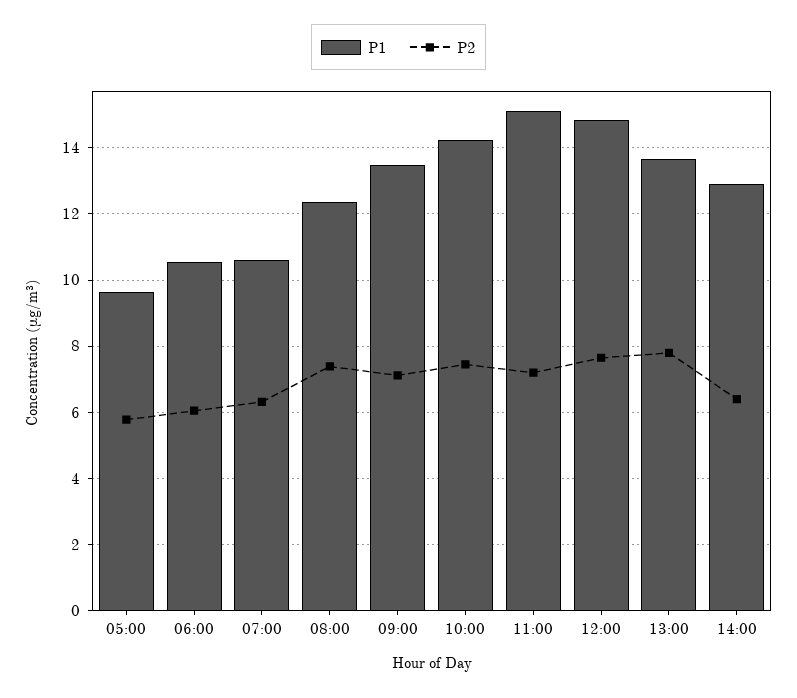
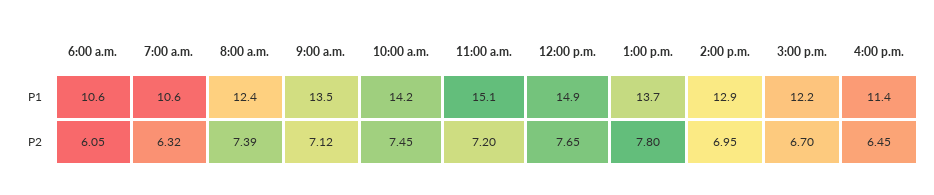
P1, 05:00: 9.6 -> none
P2, 05:00: 5.8 -> none
P2, 14:00: 6.4 -> 6.95
P1, 3:00 p.m.: none -> 12.2
P1, 4:00 p.m.: none -> 11.4
P2, 3:00 p.m.: none -> 6.7
P2, 4:00 p.m.: none -> 6.45

